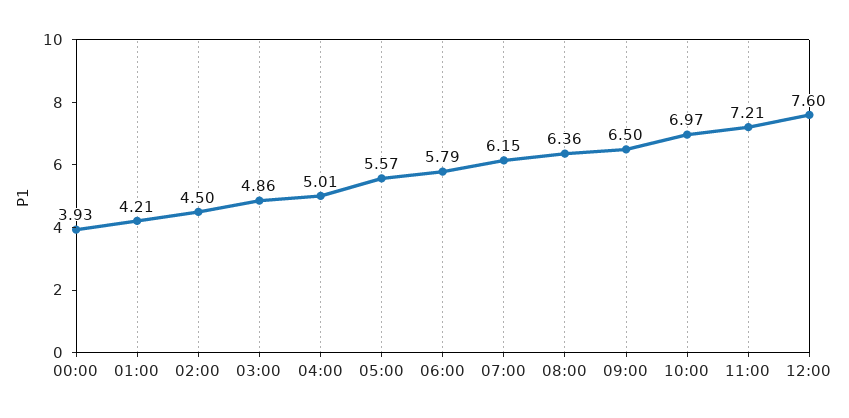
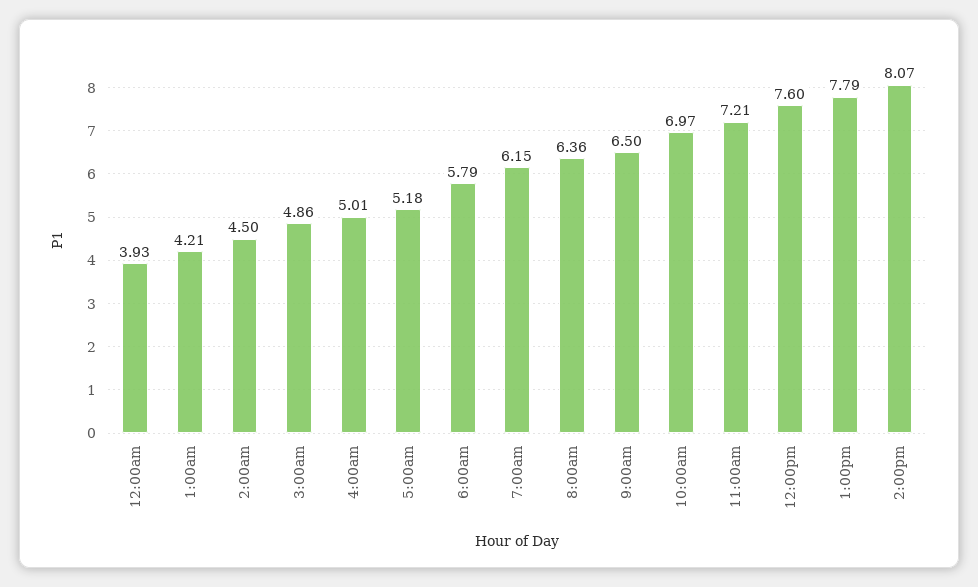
05:00: 5.57 -> 5.18
1:00pm: none -> 7.79
2:00pm: none -> 8.07

